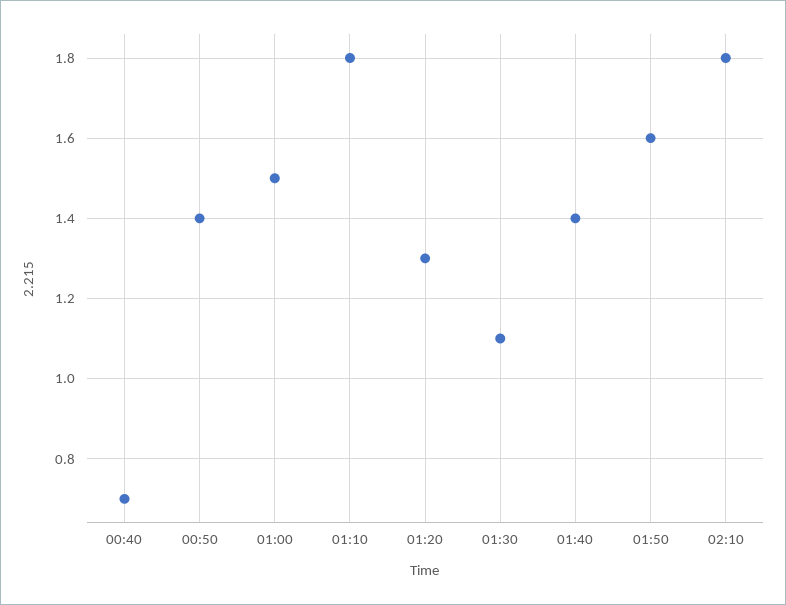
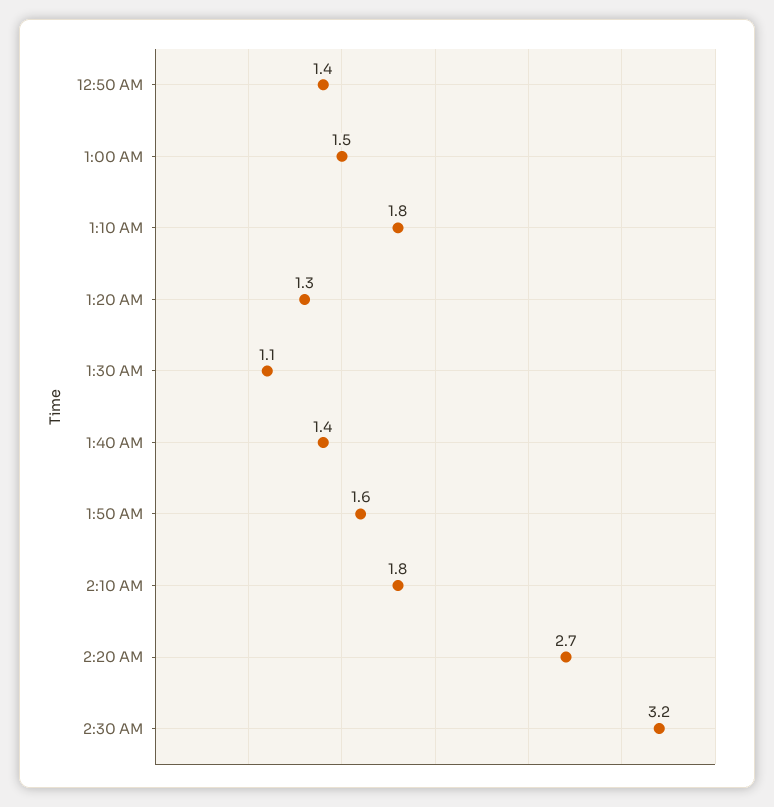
00:40: 0.7 -> none
2:20 AM: none -> 2.7
2:30 AM: none -> 3.2

